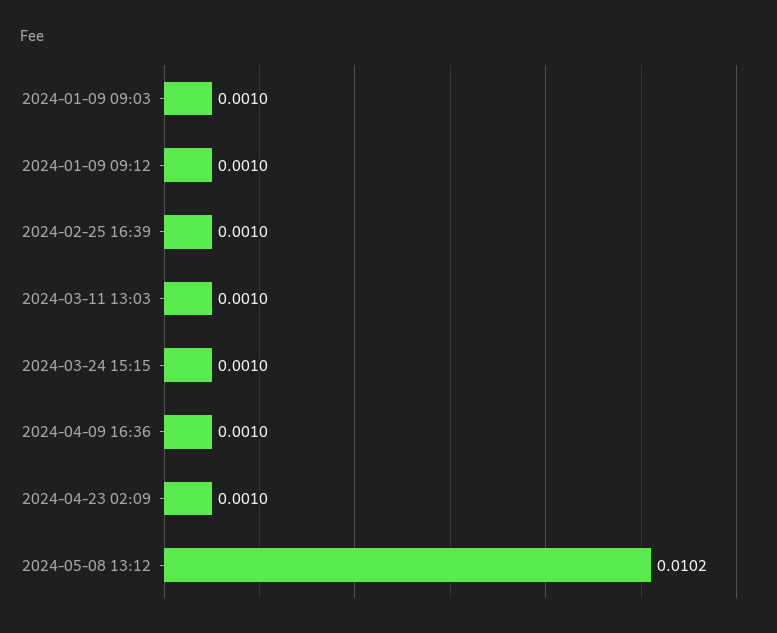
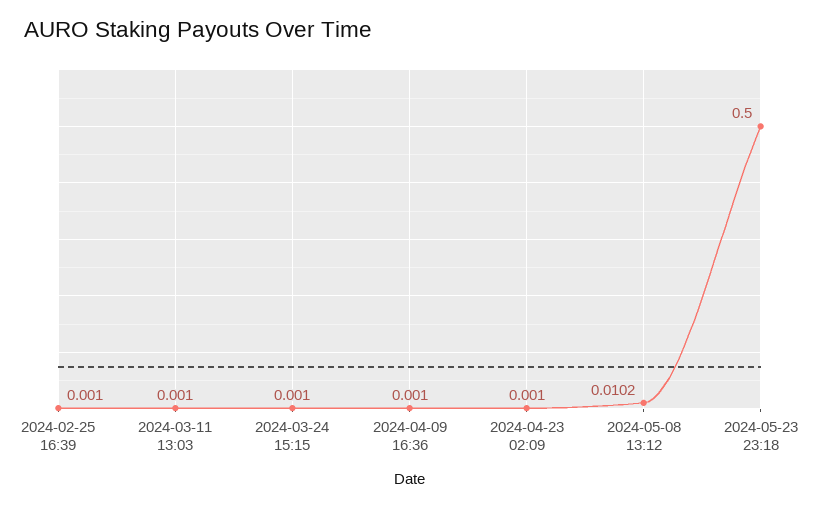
2024-01-09 09:03: 0.001 -> none
2024-01-09 09:12: 0.001 -> none
2024-05-23 23:18: none -> 0.5

